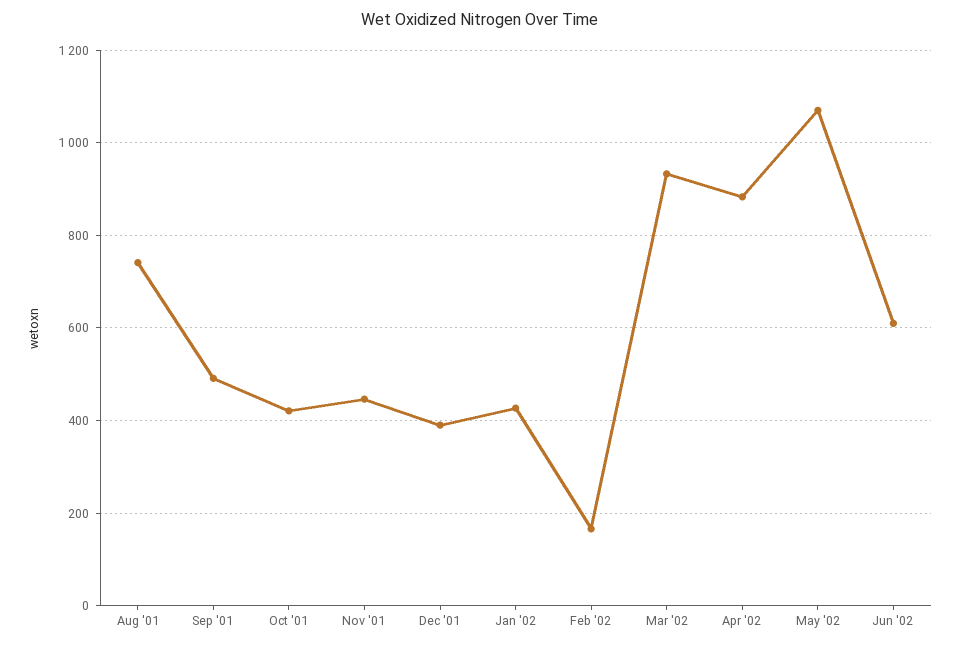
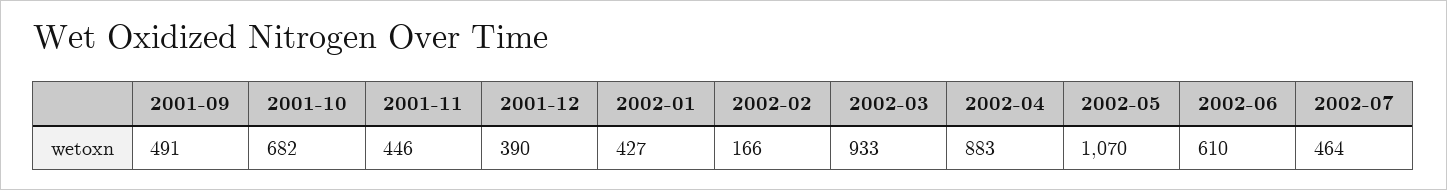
Aug '01: 740 -> none
Oct '01: 420 -> 682
2002-07: none -> 464

